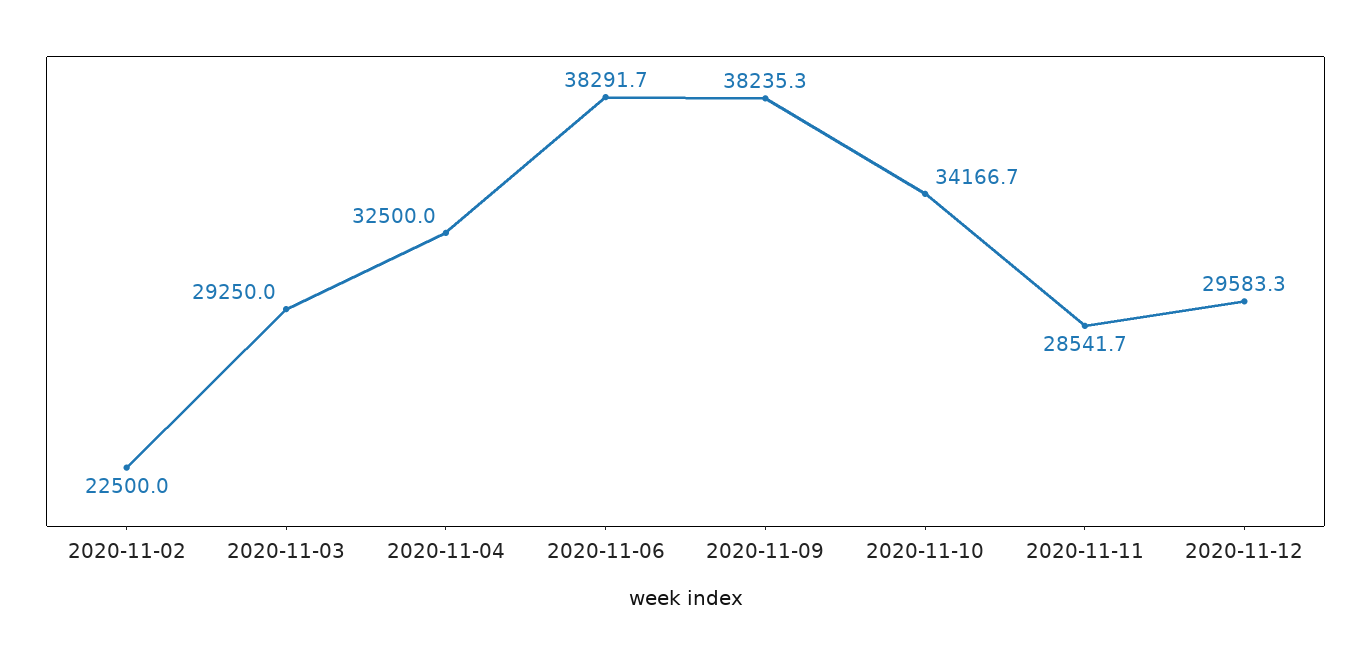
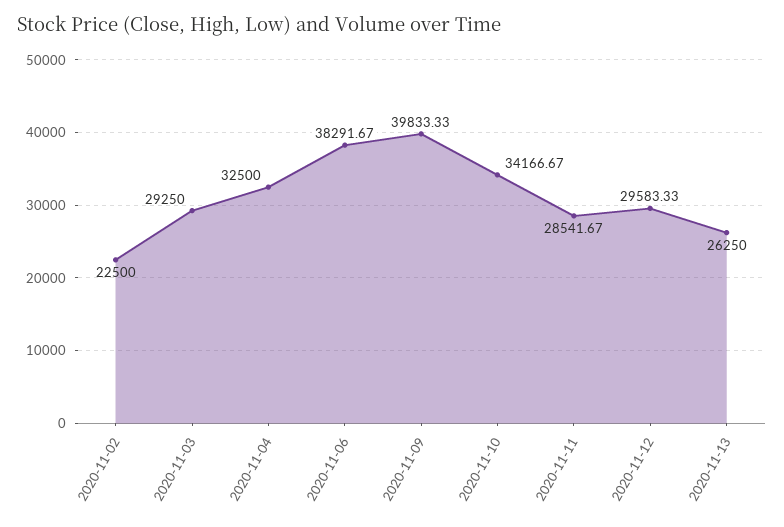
2020-11-09: 38235.3 -> 39833.33
2020-11-13: none -> 26250

